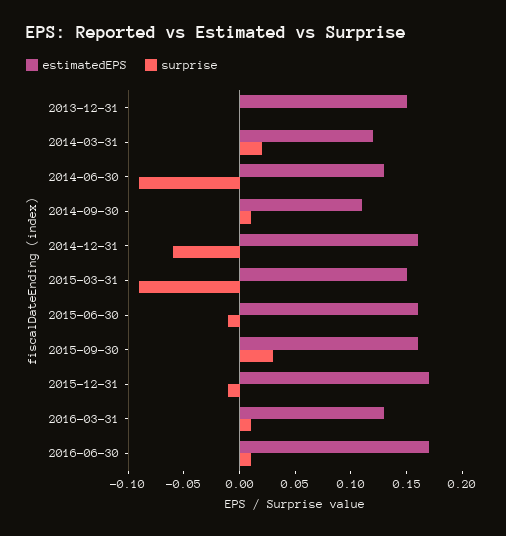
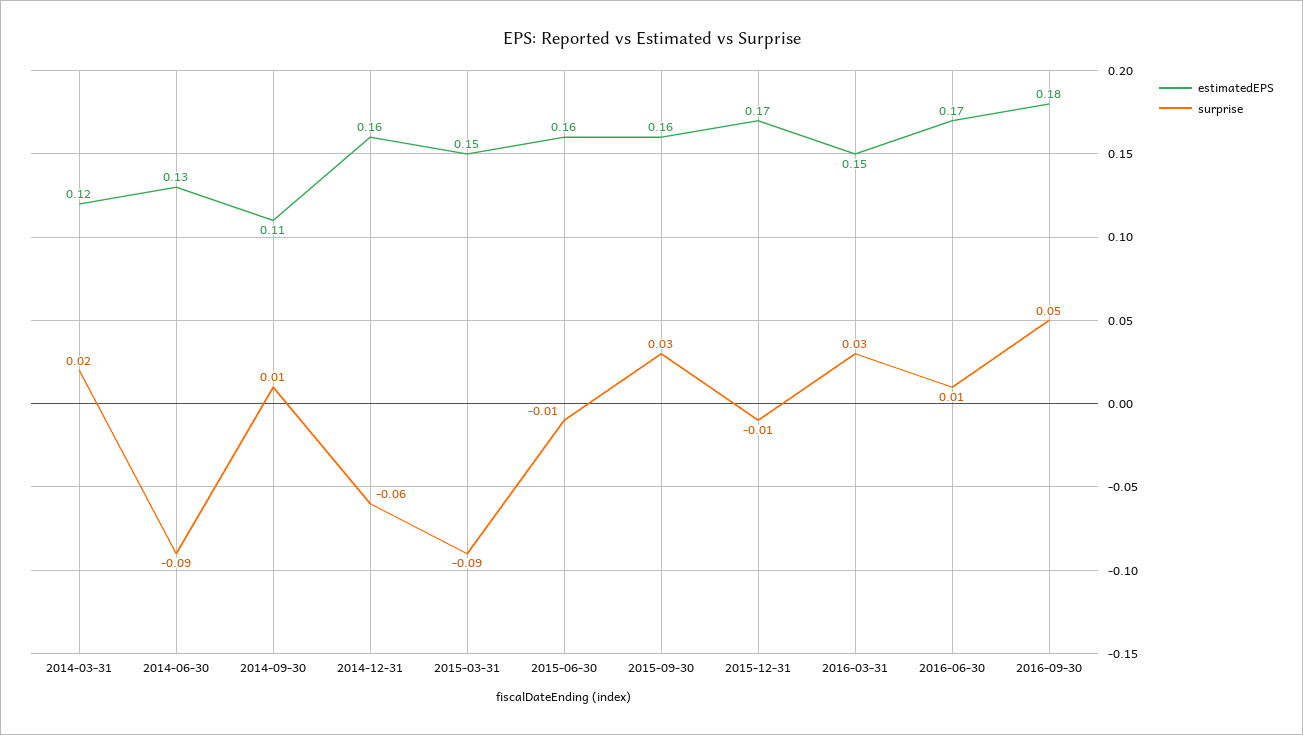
estimatedEPS, 2013-12-31: 0.15 -> none
surprise, 2013-12-31: 0 -> none
estimatedEPS, 2016-03-31: 0.13 -> 0.15
surprise, 2016-03-31: 0.01 -> 0.03
estimatedEPS, 2016-09-30: none -> 0.18
surprise, 2016-09-30: none -> 0.05

